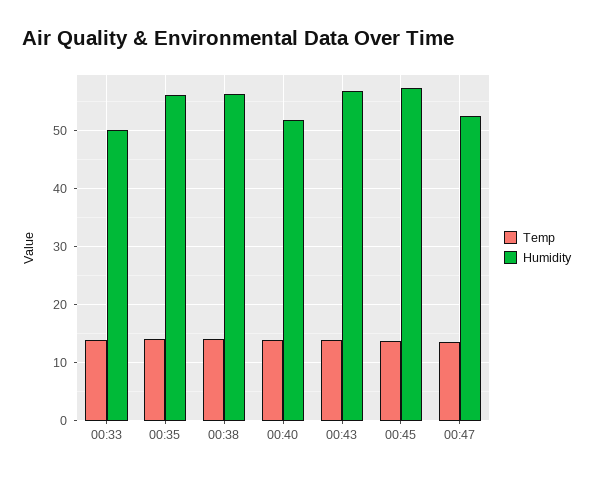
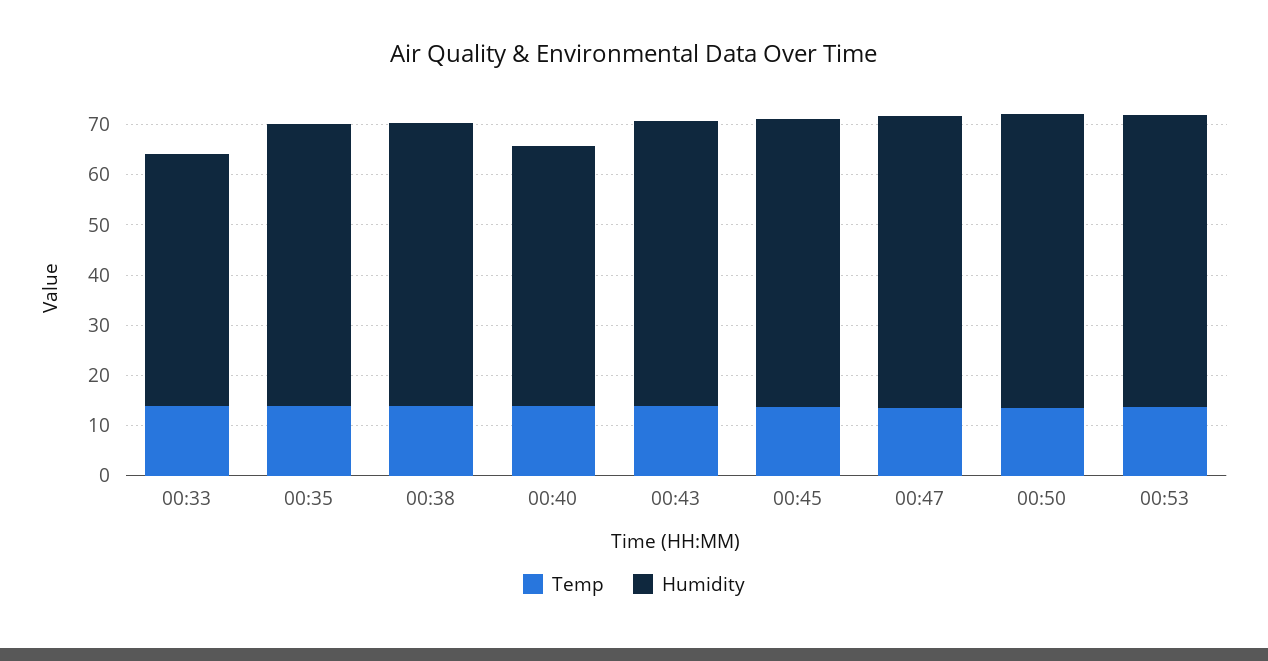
Humidity, 00:47: 52 -> 58
Temp, 00:50: none -> 14
Humidity, 00:50: none -> 58
Temp, 00:53: none -> 14
Humidity, 00:53: none -> 58

